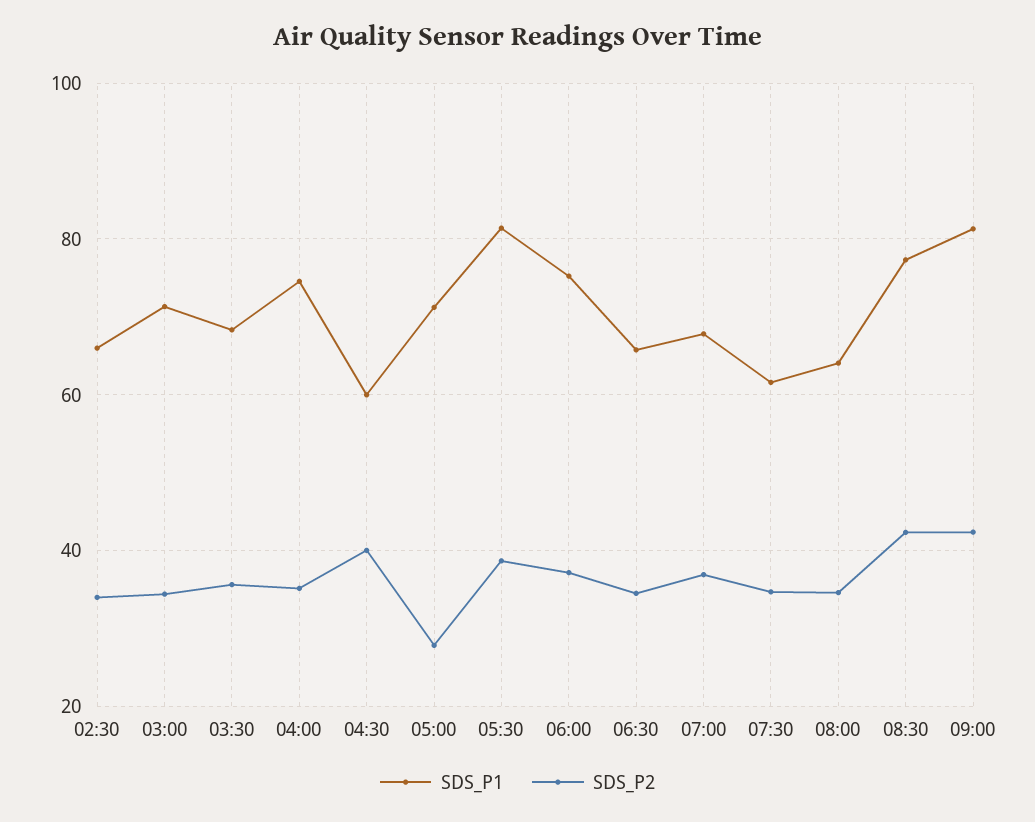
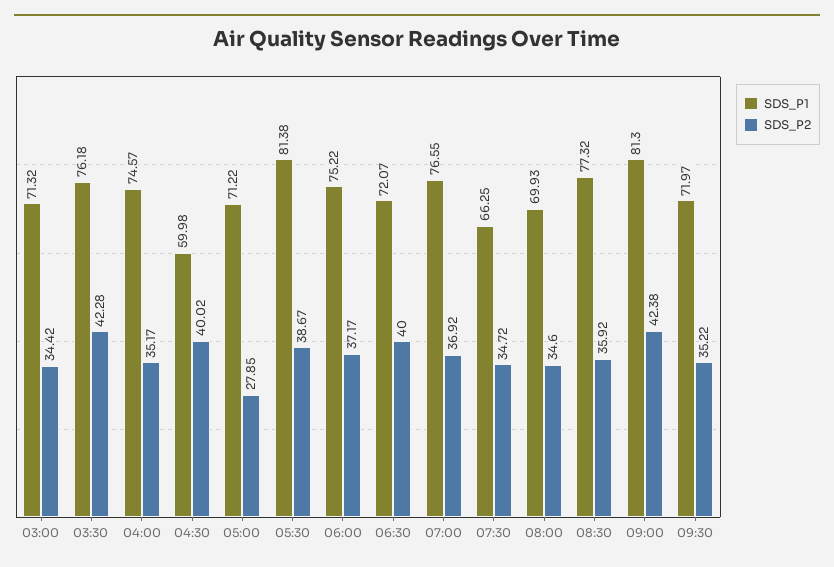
SDS_P1, 02:30: 66 -> none
SDS_P2, 02:30: 34 -> none
SDS_P1, 03:30: 68 -> 76.18
SDS_P2, 03:30: 36 -> 42.28
SDS_P1, 06:30: 66 -> 72.07
SDS_P2, 06:30: 34 -> 40
SDS_P1, 07:00: 68 -> 76.55
SDS_P1, 07:30: 62 -> 66.25
SDS_P1, 08:00: 64 -> 69.93
SDS_P2, 08:30: 42 -> 35.92
SDS_P1, 09:30: none -> 71.97
SDS_P2, 09:30: none -> 35.22

